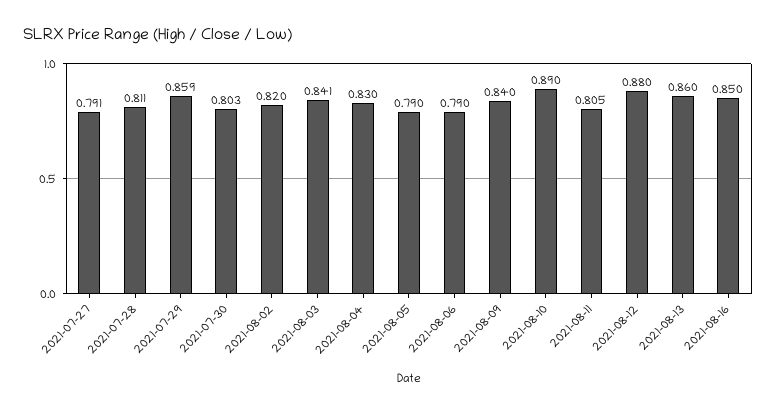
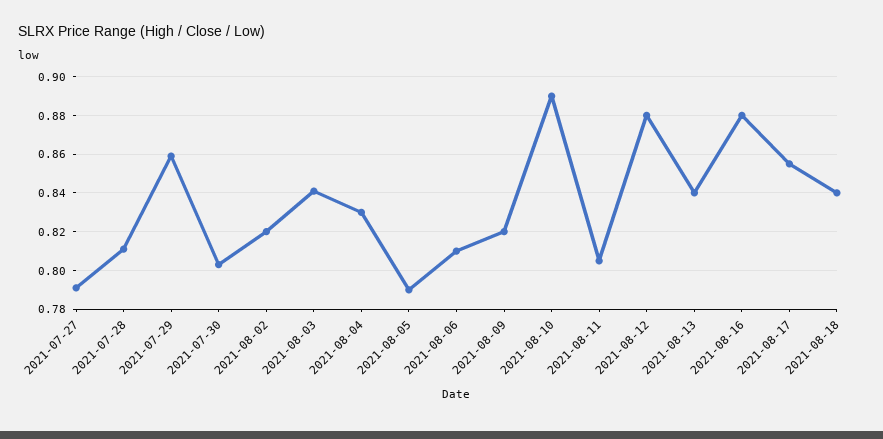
2021-08-06: 0.79 -> 0.81
2021-08-09: 0.84 -> 0.82
2021-08-13: 0.86 -> 0.84
2021-08-16: 0.85 -> 0.88
2021-08-17: none -> 0.855
2021-08-18: none -> 0.84

